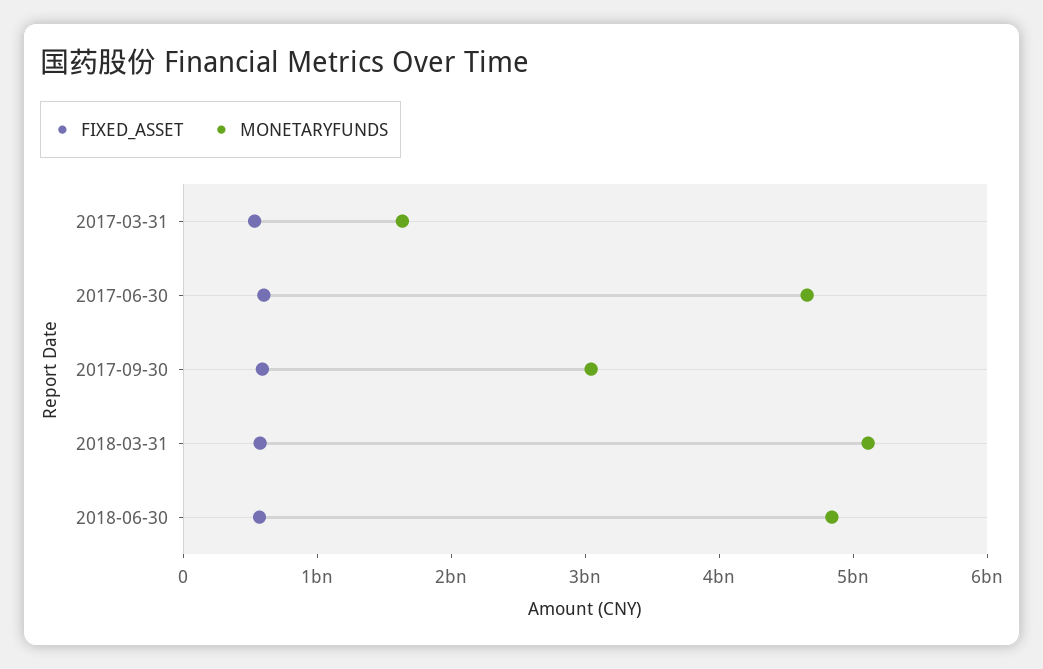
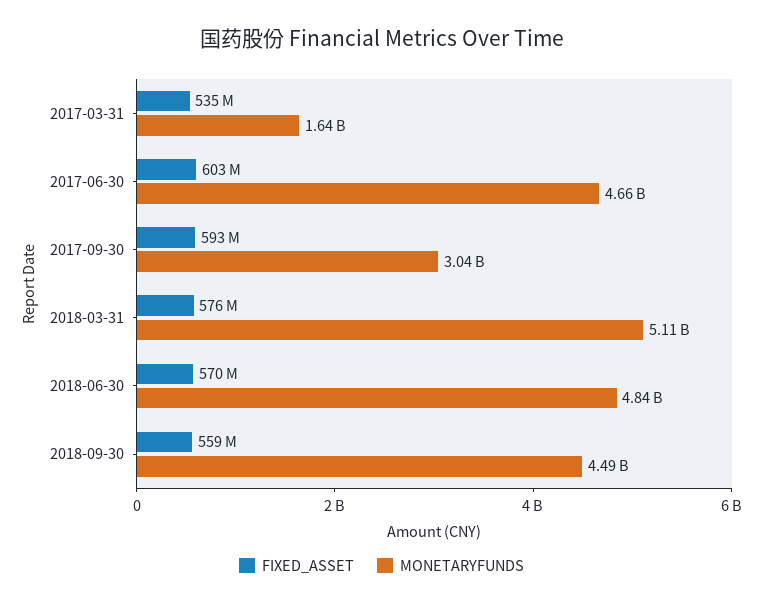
FIXED_ASSET, 2018-09-30: none -> 559000000
MONETARYFUNDS, 2018-09-30: none -> 4490000000

